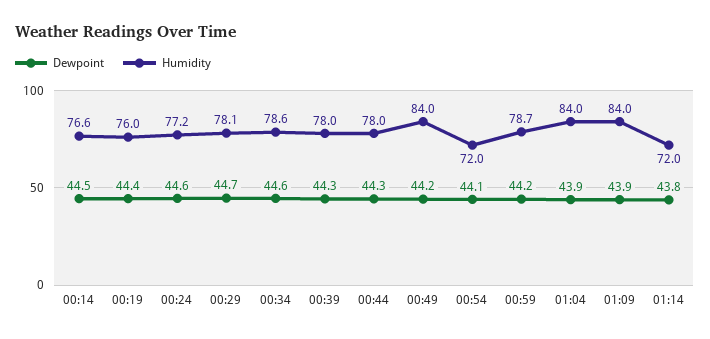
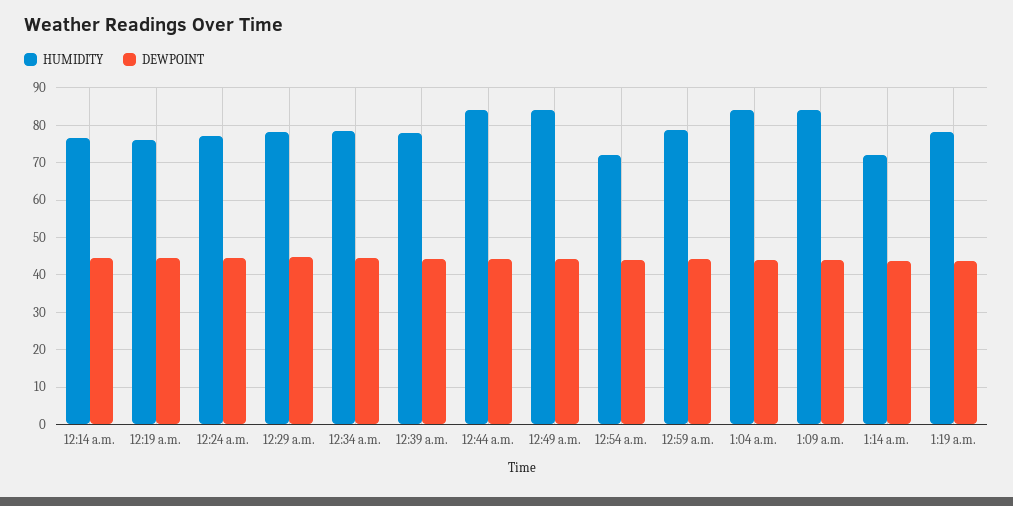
Humidity, 00:44: 78 -> 84
Humidity, 1:19 a.m.: none -> 78
Dewpoint, 1:19 a.m.: none -> 44

